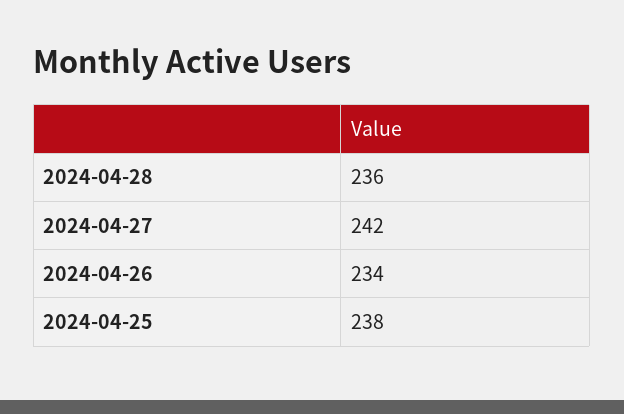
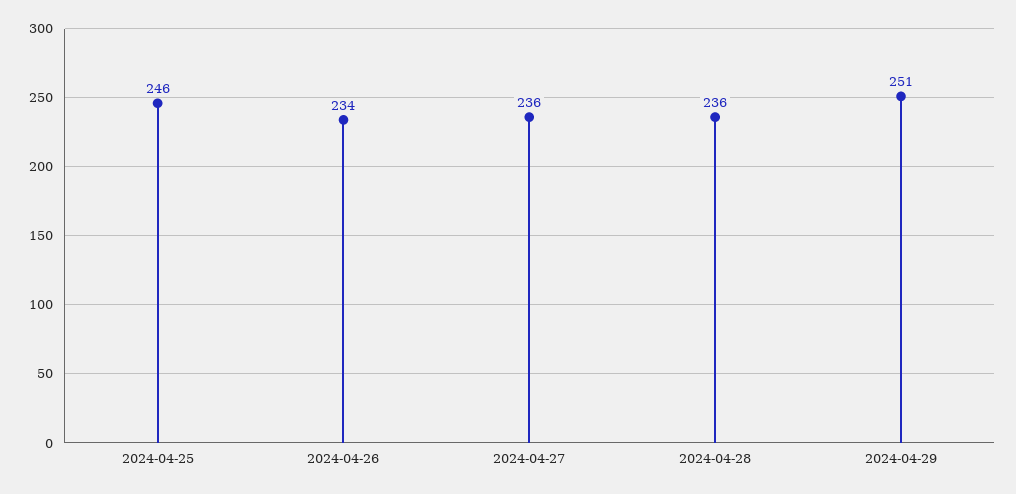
2024-04-27: 242 -> 236
2024-04-25: 238 -> 246
2024-04-29: none -> 251

